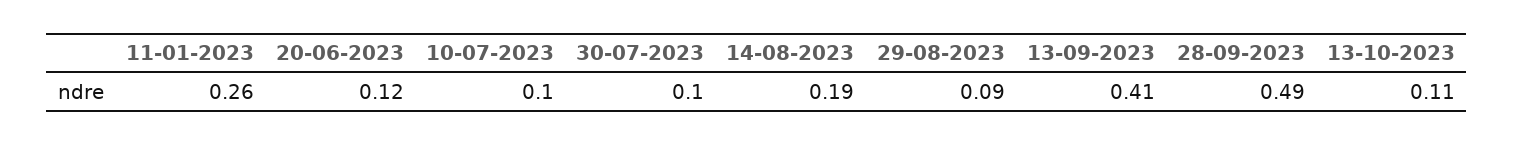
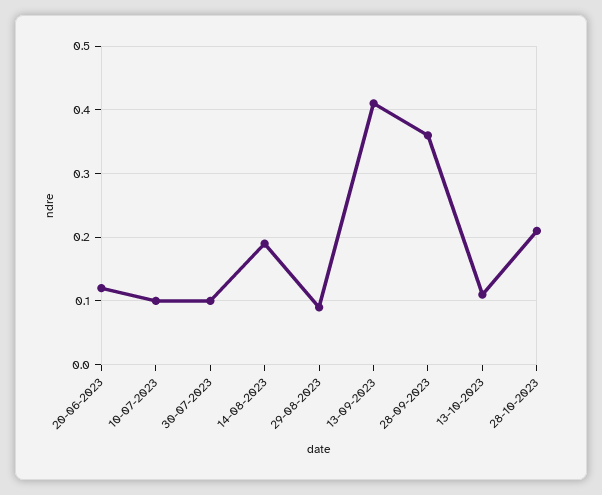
11-01-2023: 0.26 -> none
28-09-2023: 0.49 -> 0.36
28-10-2023: none -> 0.21

